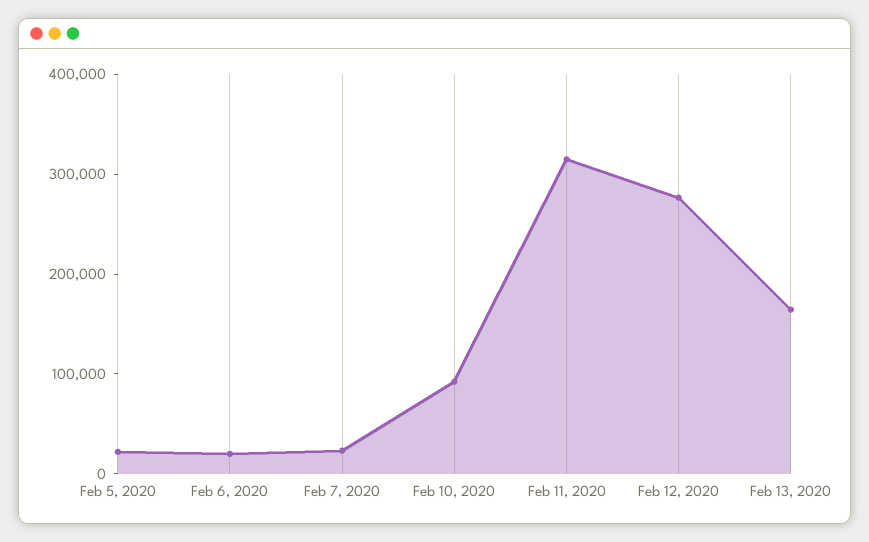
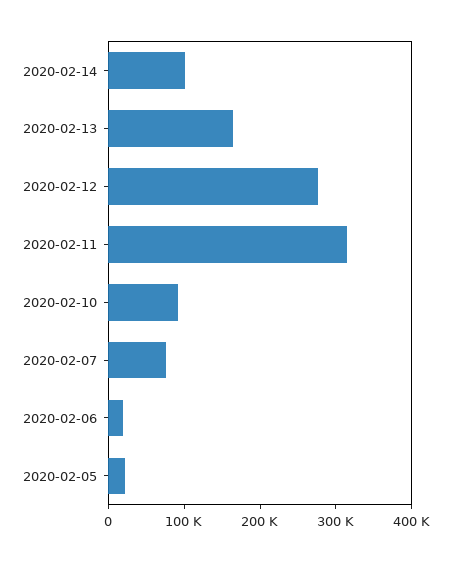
Feb 7, 2020: 20000 -> 80000
2020-02-14: none -> 100000

